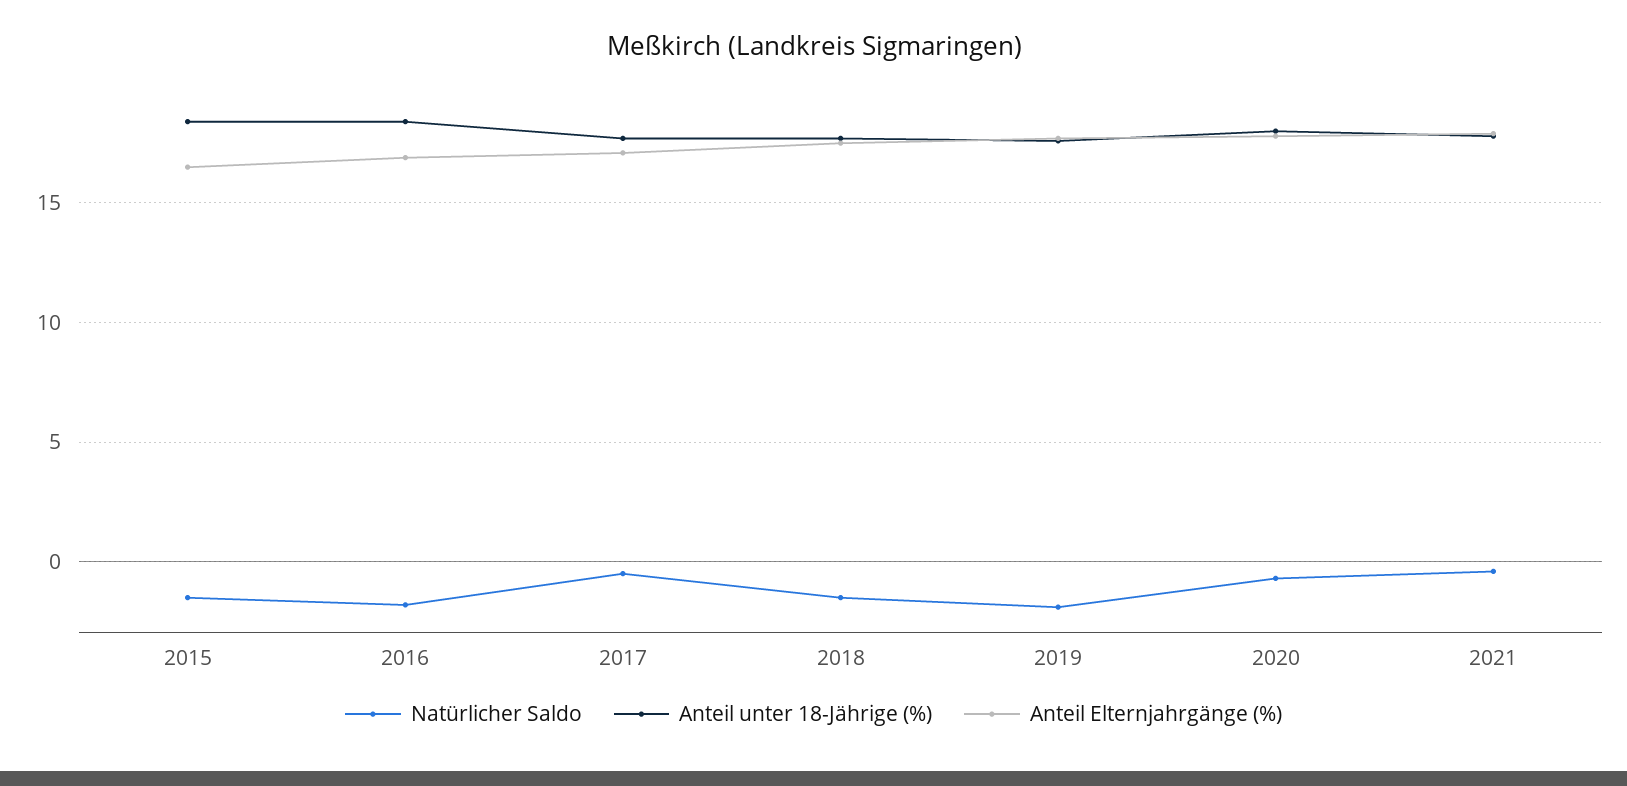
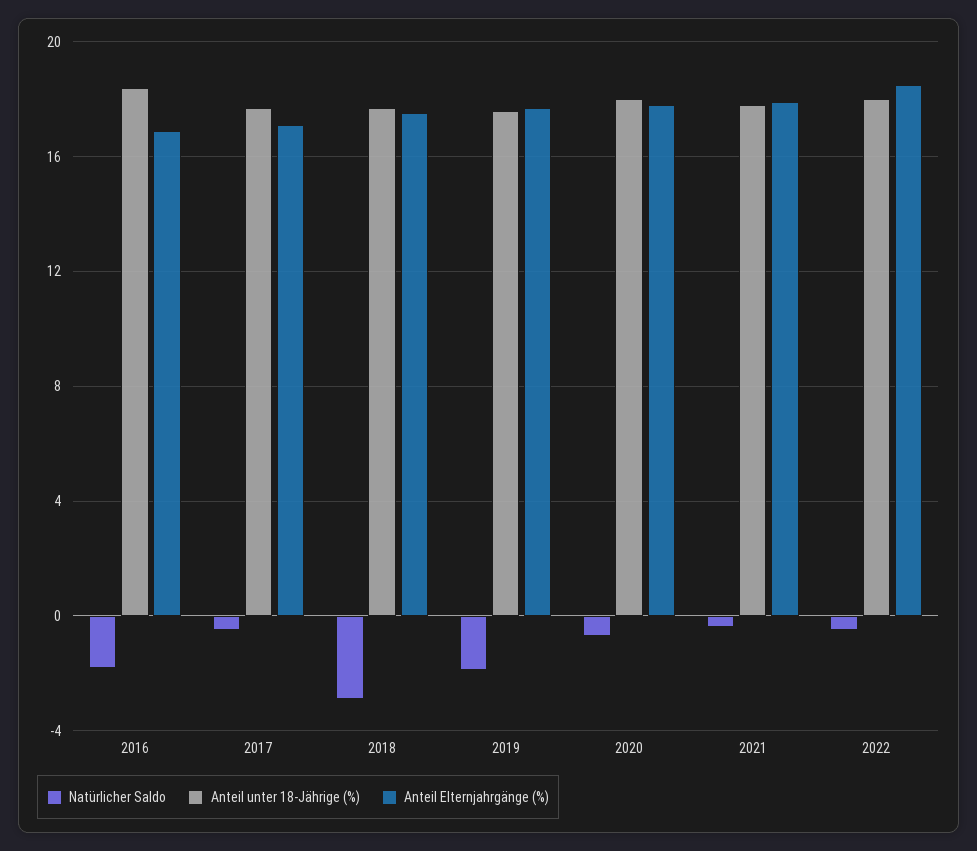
Natürlicher Saldo, 2015: -1.5 -> none
Anteil unter 18-Jährige (%), 2015: 18.5 -> none
Anteil Elternjahrgänge (%), 2015: 16.5 -> none
Natürlicher Saldo, 2018: -1.5 -> -3
Natürlicher Saldo, 2022: none -> -0.5
Anteil unter 18-Jährige (%), 2022: none -> 18
Anteil Elternjahrgänge (%), 2022: none -> 18.5

